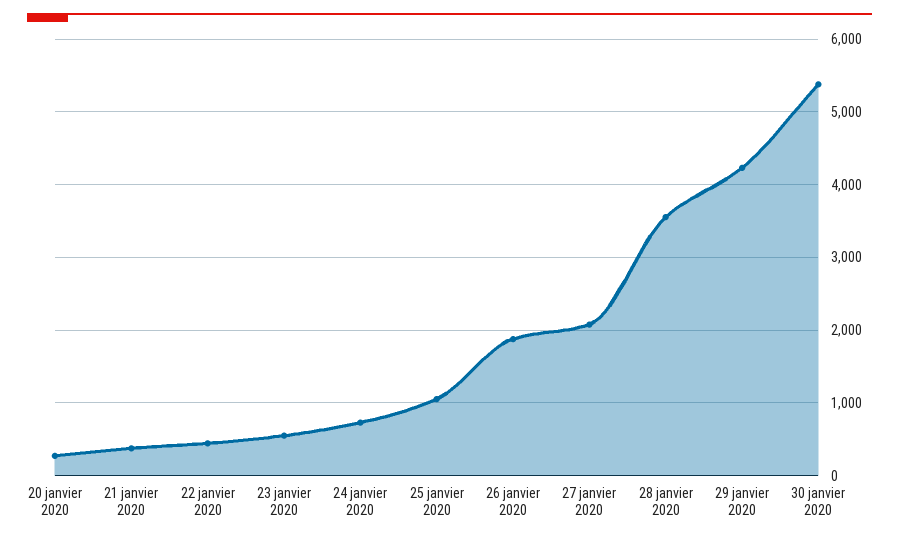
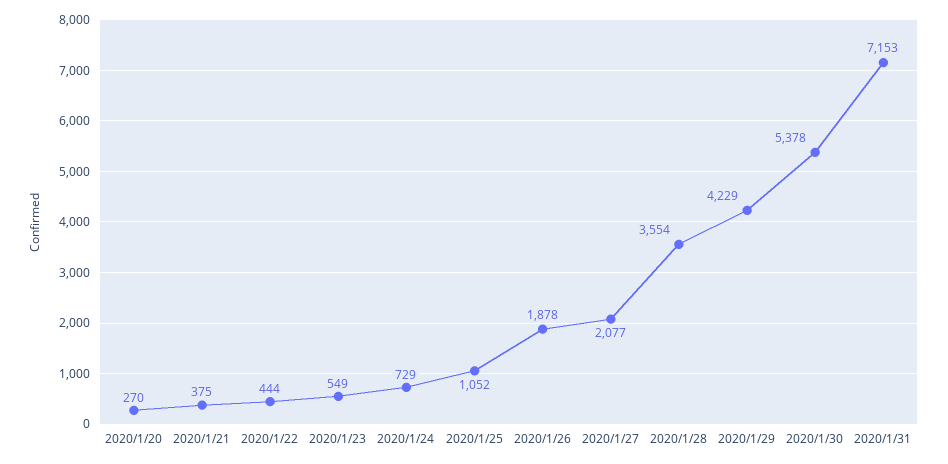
2020/1/31: none -> 7153

